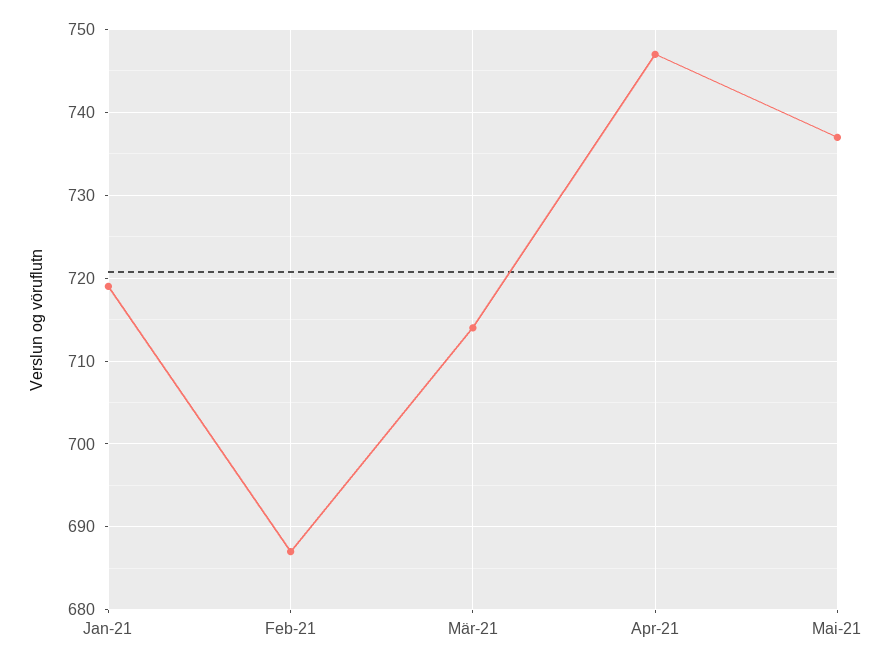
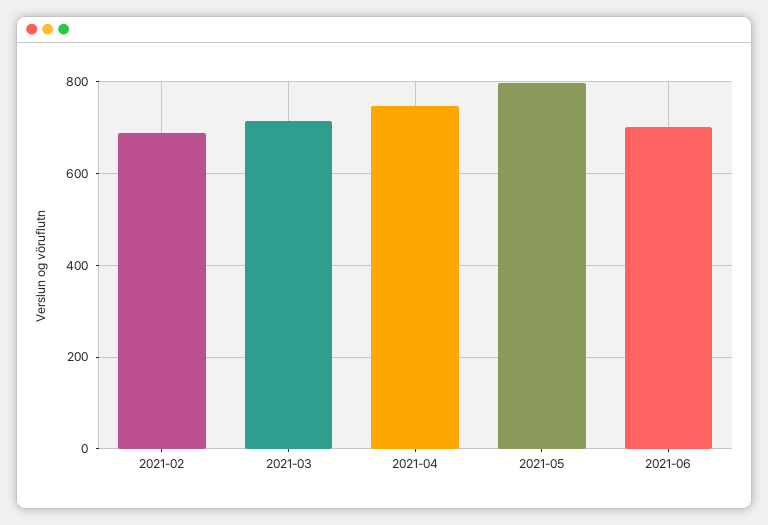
Jan-21: 719 -> none
Mai-21: 737 -> 800
2021-06: none -> 700

